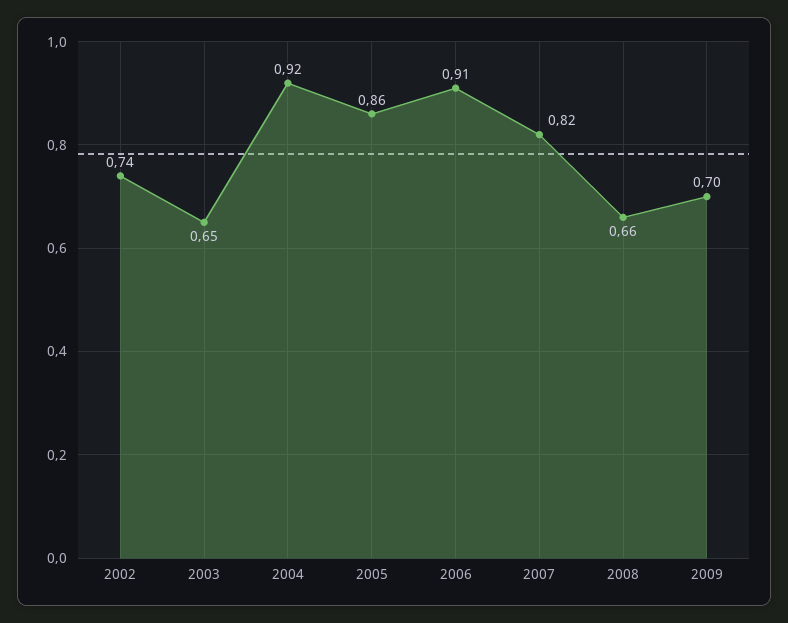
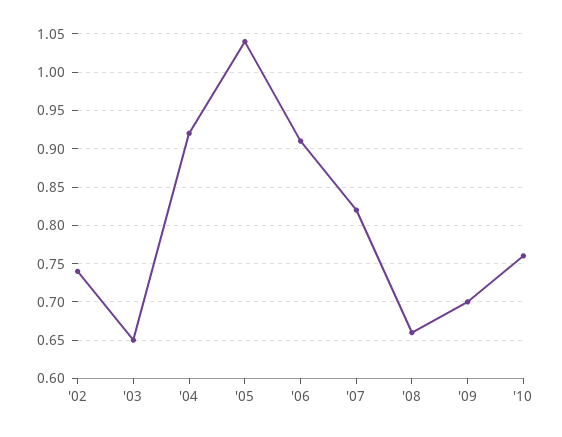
2005: 0.86 -> 1.04
'10: none -> 0.76

